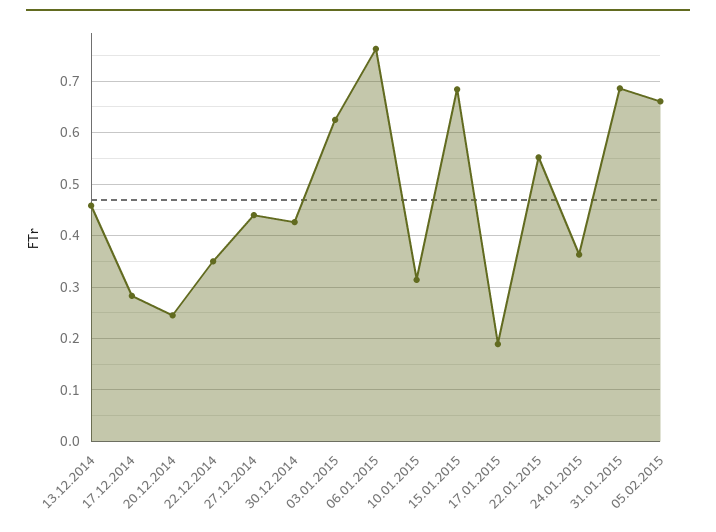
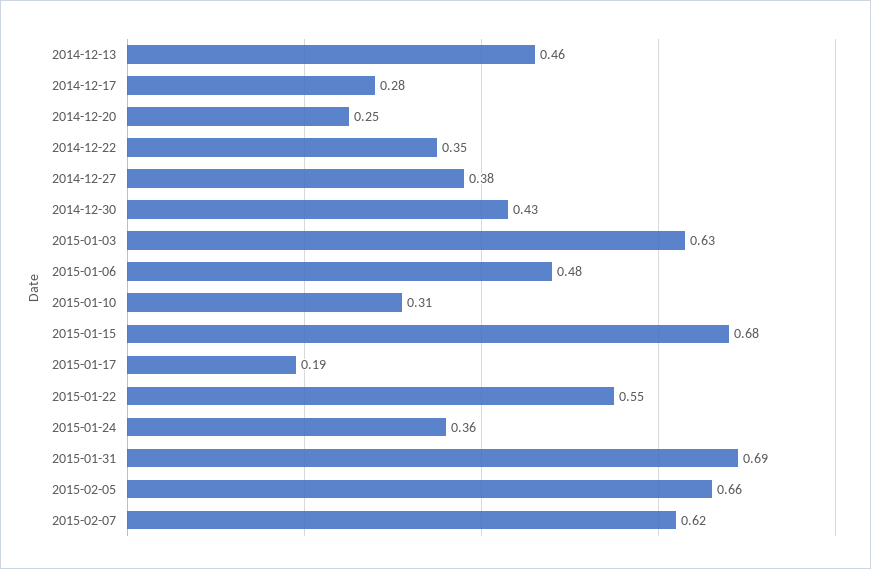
27.12.2014: 0.44 -> 0.38
06.01.2015: 0.76 -> 0.48
2015-02-07: none -> 0.62

